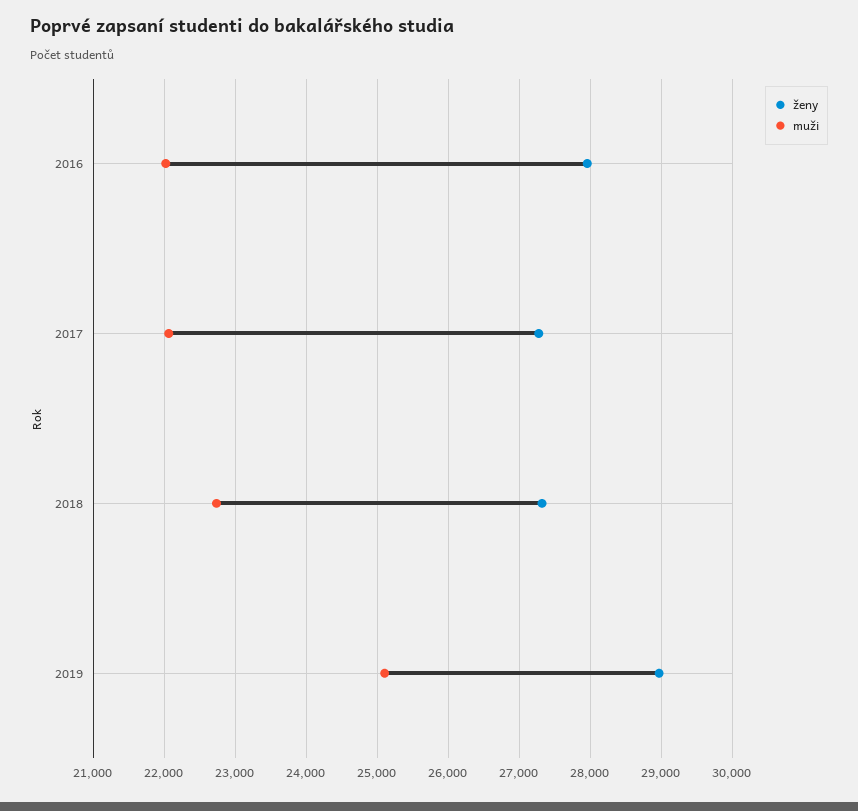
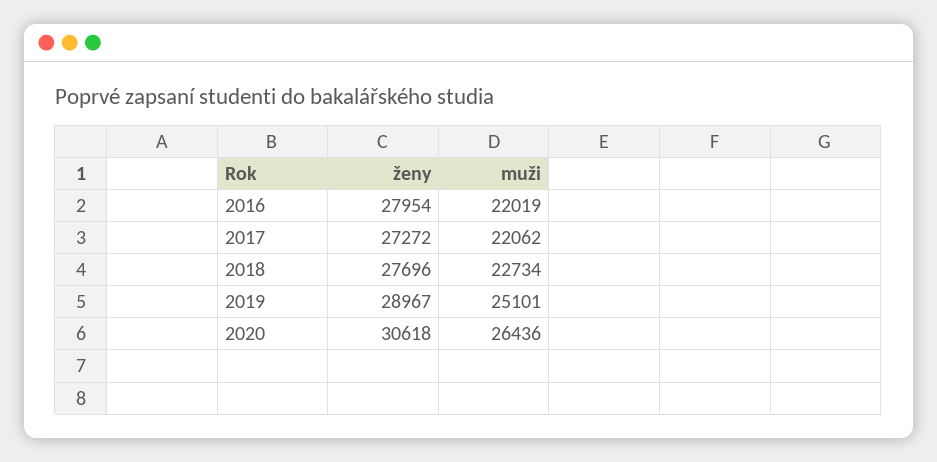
ženy, 2018: 27300 -> 27696
ženy, 2020: none -> 30618
muži, 2020: none -> 26436

